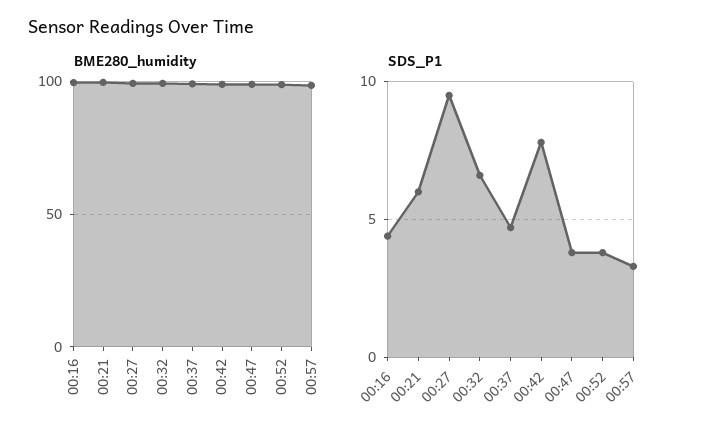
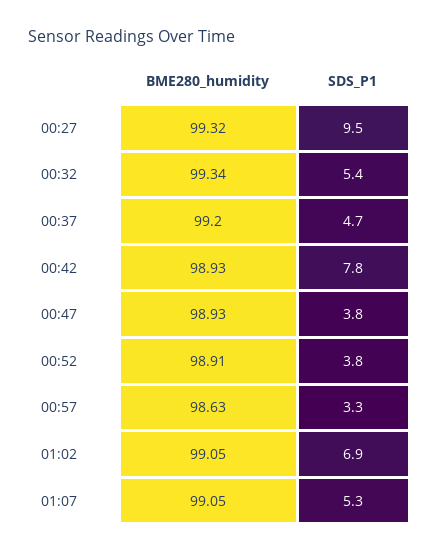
BME280_humidity, 00:16: 100 -> none
BME280_humidity, 00:21: 100 -> none
SDS_P1, 00:16: 4.5 -> none
SDS_P1, 00:21: 6 -> none
SDS_P1, 00:32: 6.5 -> 5.4
BME280_humidity, 01:02: none -> 99.05
SDS_P1, 01:02: none -> 6.9
BME280_humidity, 01:07: none -> 99.05
SDS_P1, 01:07: none -> 5.3

